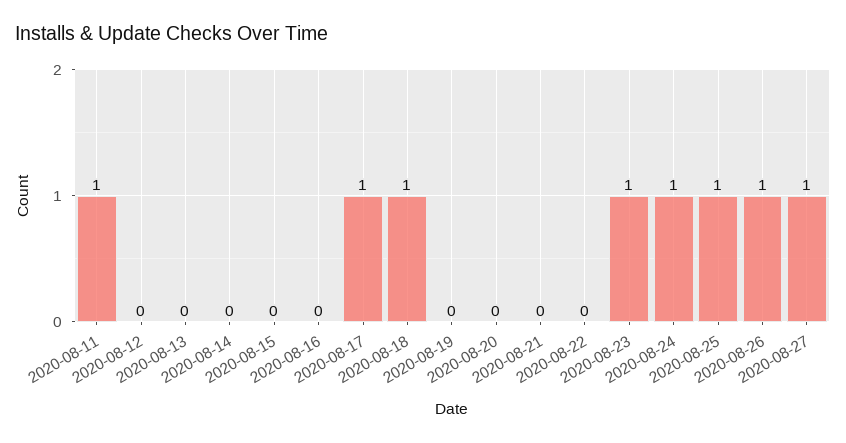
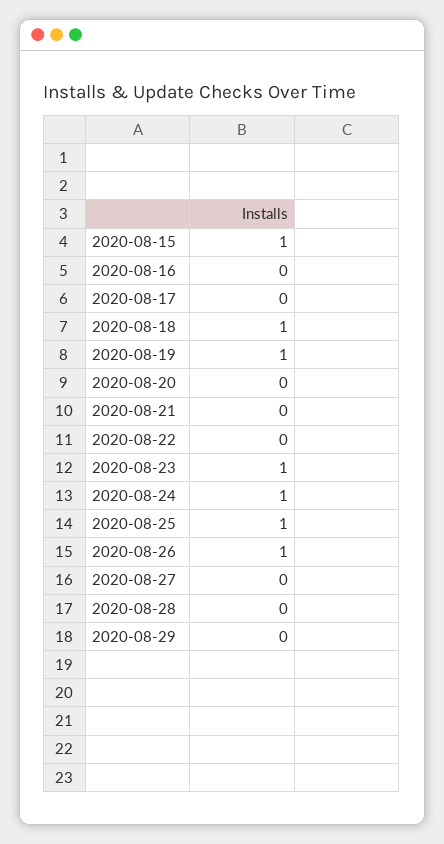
2020-08-11: 1 -> none
2020-08-12: 0 -> none
2020-08-13: 0 -> none
2020-08-14: 0 -> none
2020-08-15: 0 -> 1
2020-08-17: 1 -> 0
2020-08-19: 0 -> 1
2020-08-27: 1 -> 0
2020-08-28: none -> 0
2020-08-29: none -> 0

